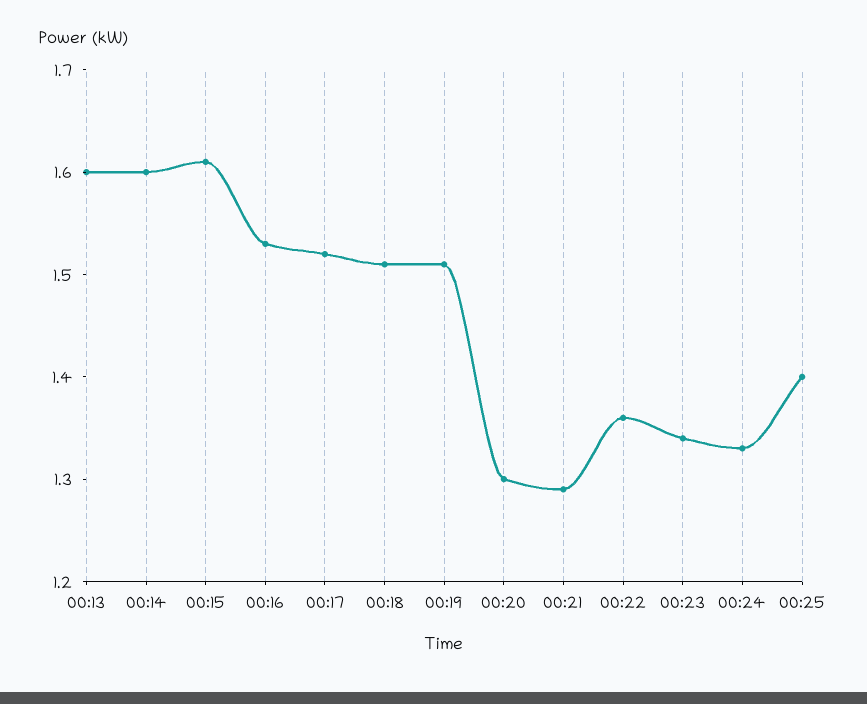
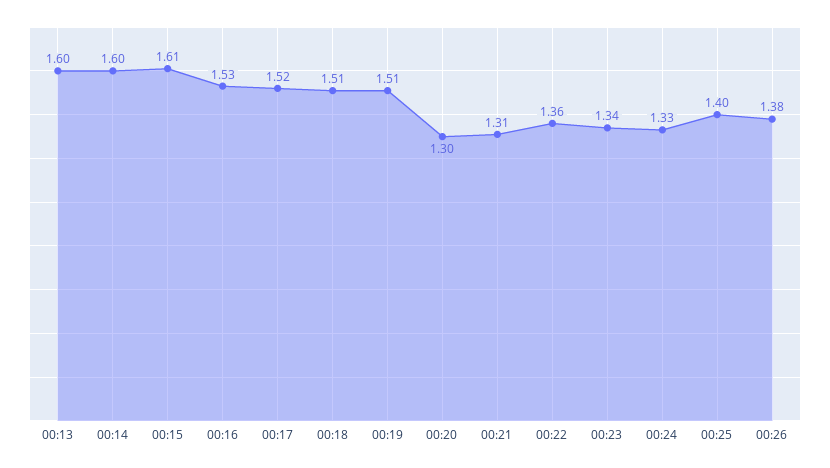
00:21: 1.29 -> 1.31
00:26: none -> 1.38

